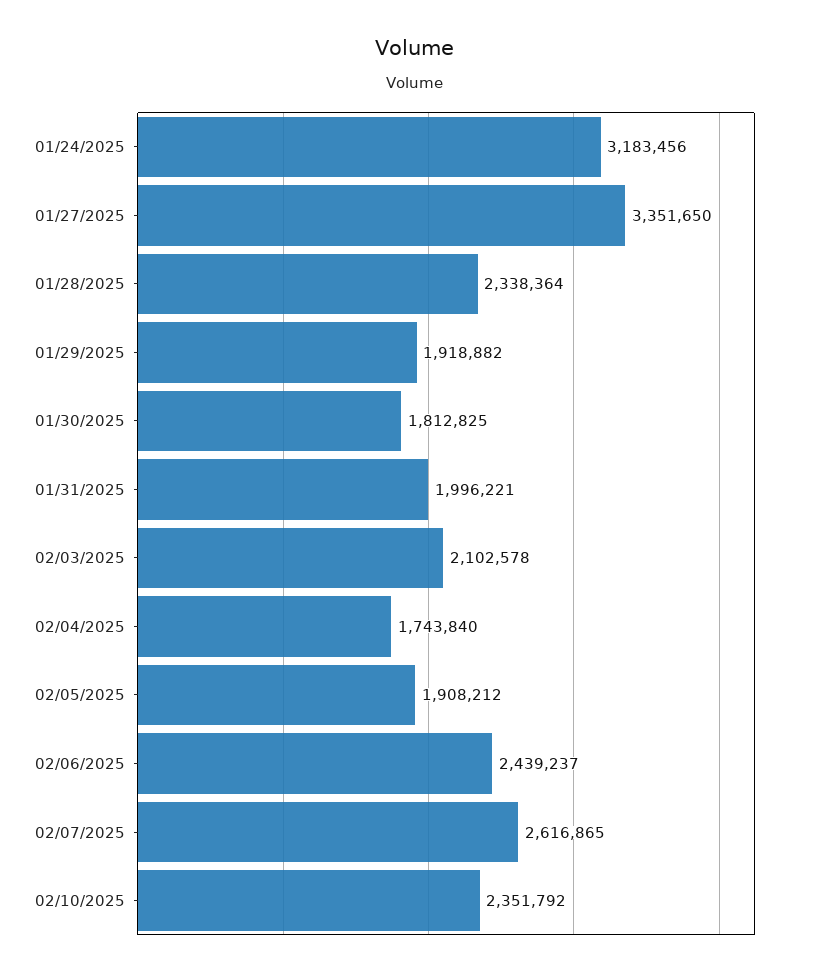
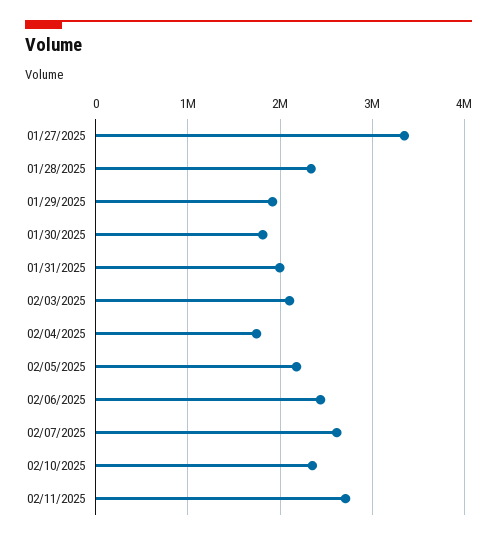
01/24/2025: 3183456 -> none
02/05/2025: 1908212 -> 2200000
02/11/2025: none -> 2700000

